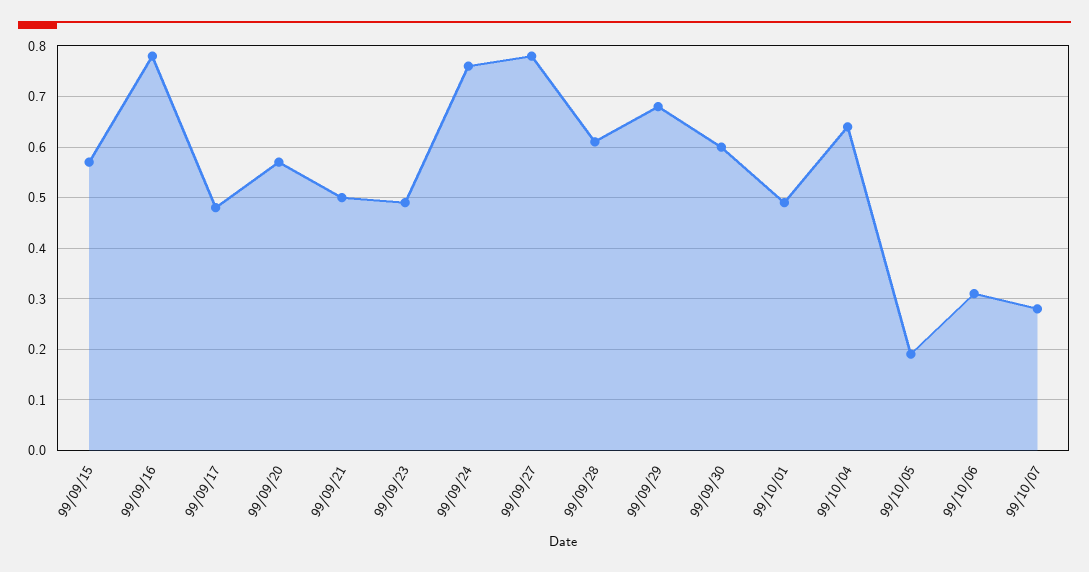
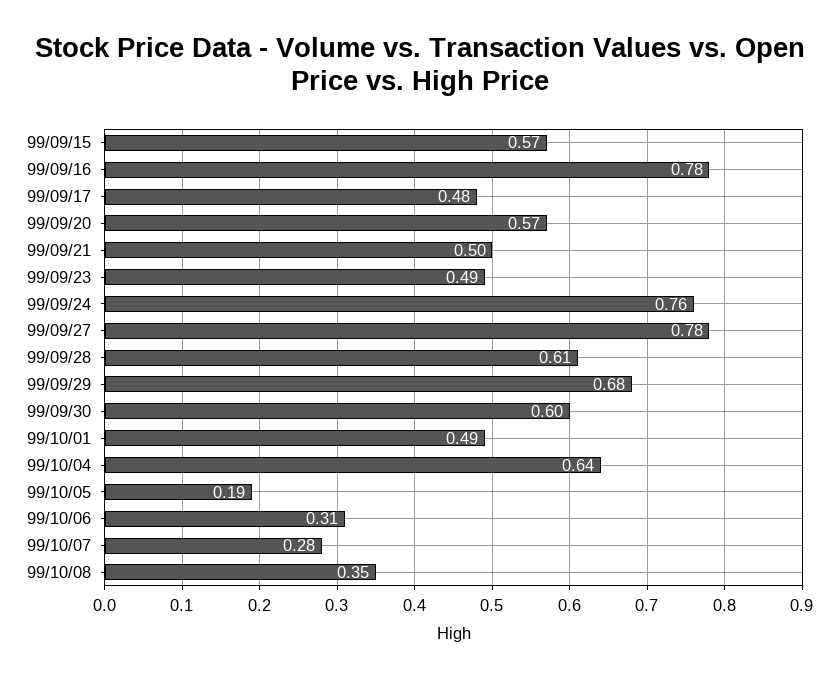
99/10/08: none -> 0.35

